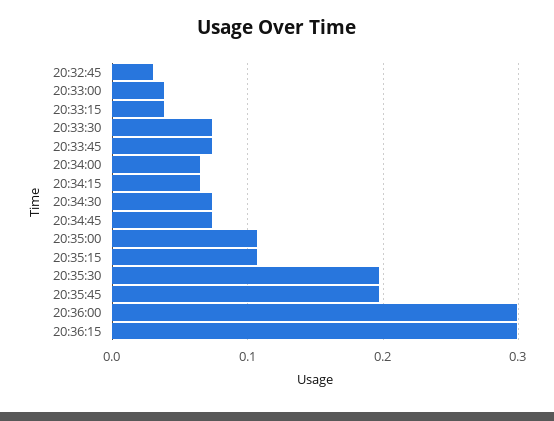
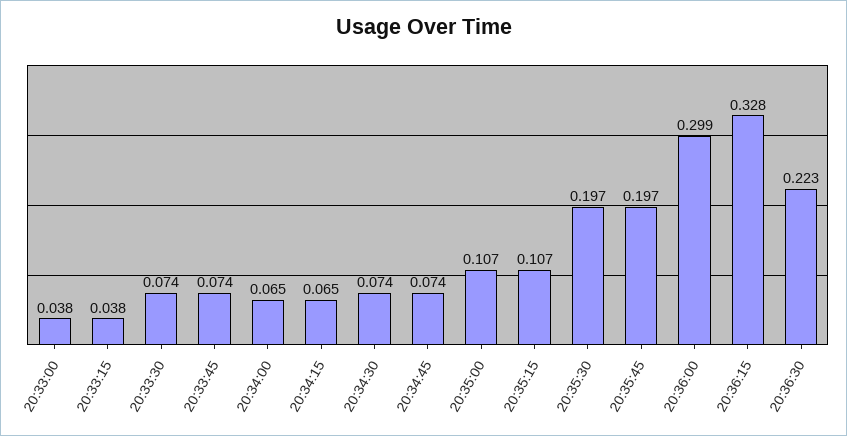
20:32:45: 0.03 -> none
20:36:15: 0.3 -> 0.328
20:36:30: none -> 0.223

